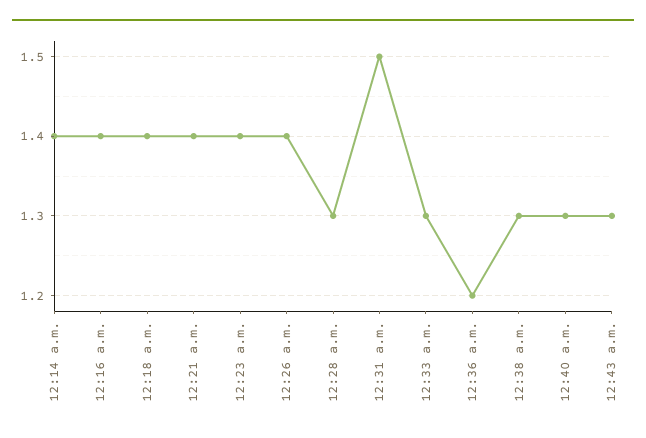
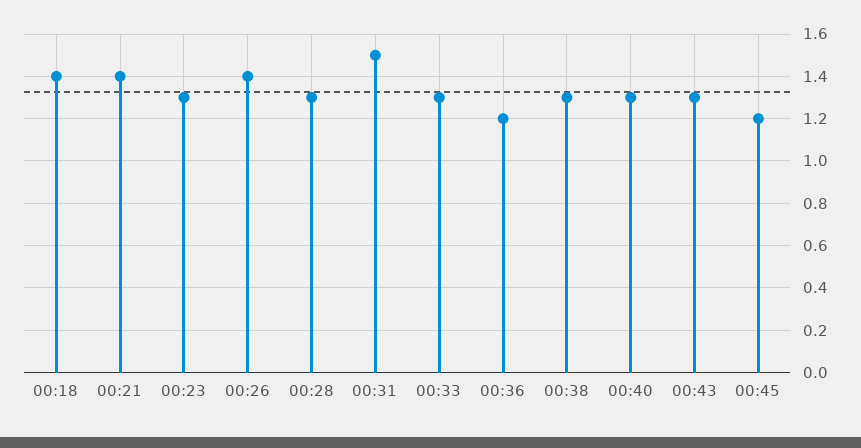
12:14 a.m.: 1.4 -> none
12:16 a.m.: 1.4 -> none
12:23 a.m.: 1.4 -> 1.3
00:45: none -> 1.2

